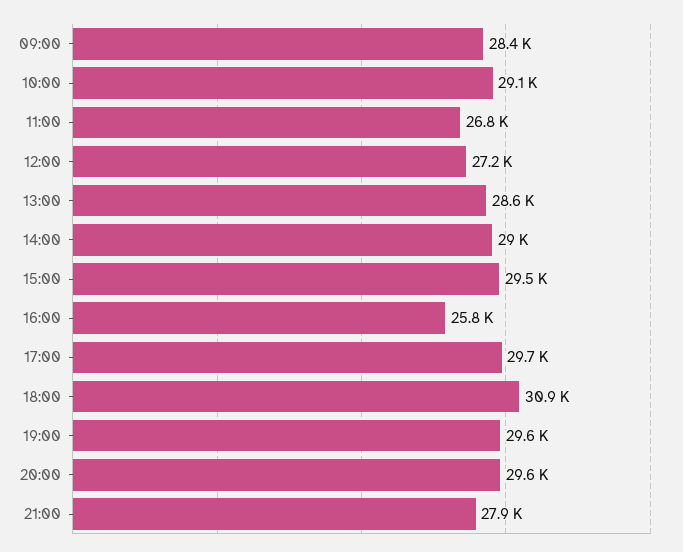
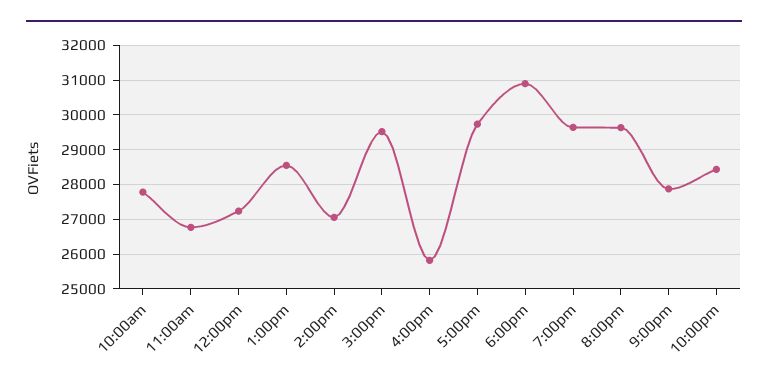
09:00: 28400 -> none
10:00: 29100 -> 27800
14:00: 29000 -> 27000
10:00pm: none -> 28400

